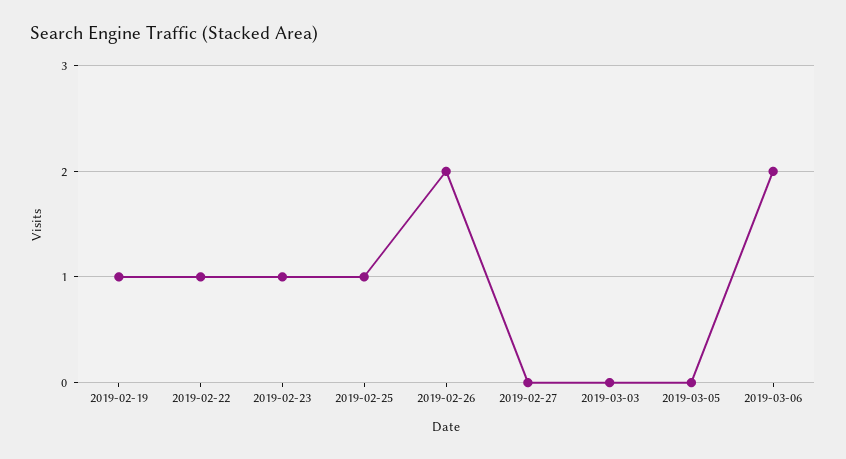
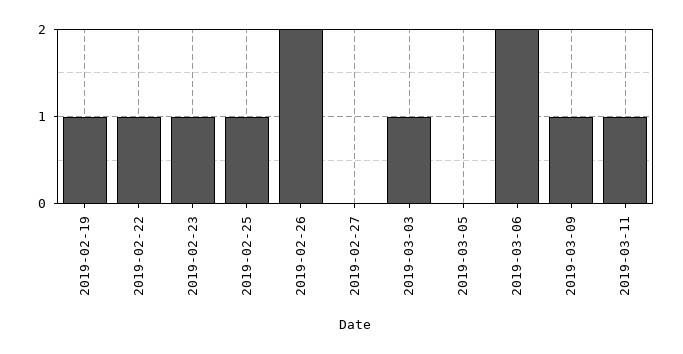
2019-03-03: 0 -> 1
2019-03-09: none -> 1
2019-03-11: none -> 1

